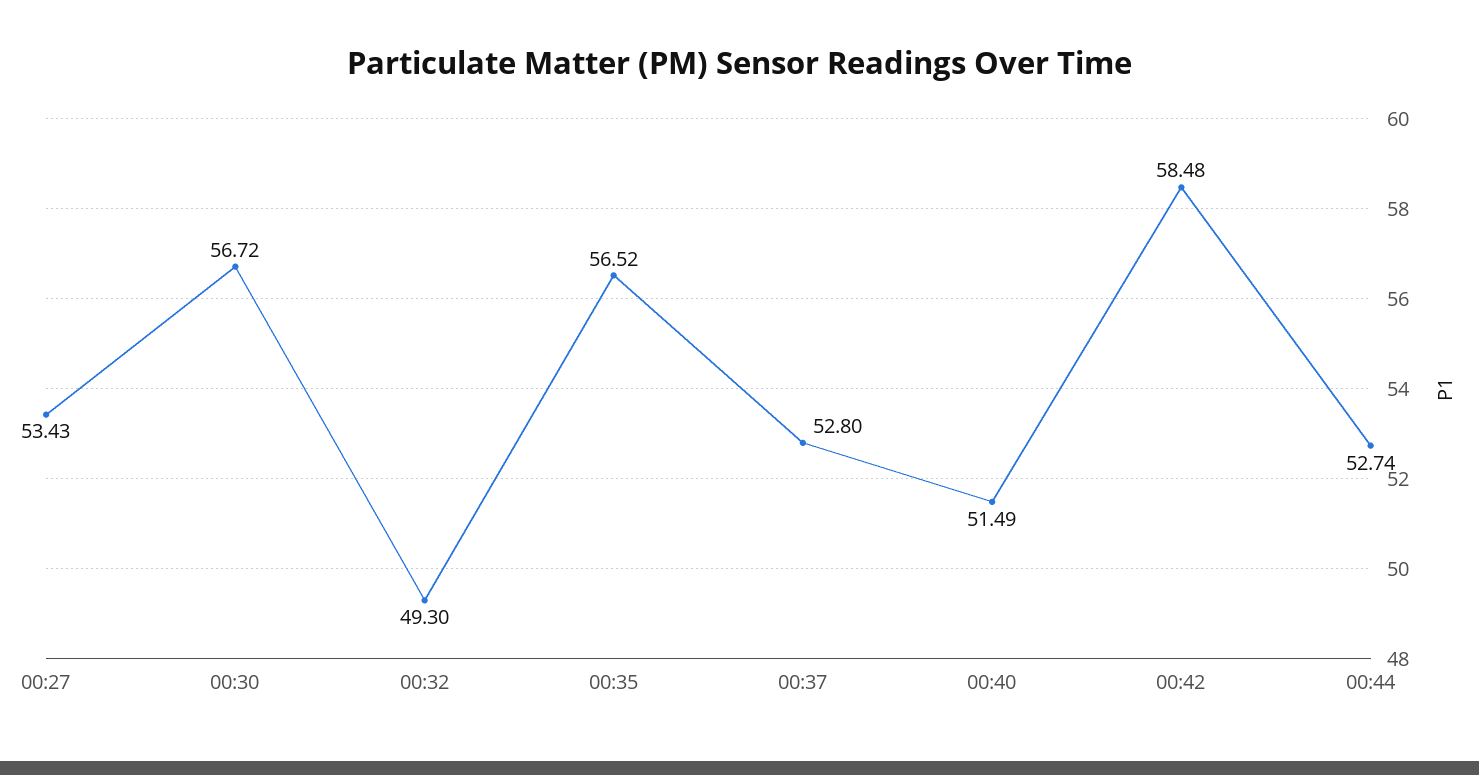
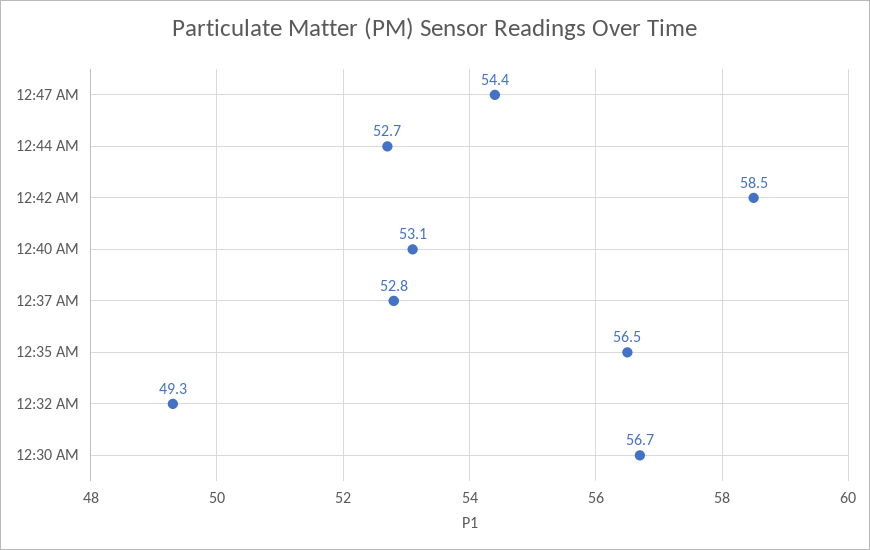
00:27: 53.43 -> none
00:40: 51.49 -> 53.1
12:47 AM: none -> 54.4

